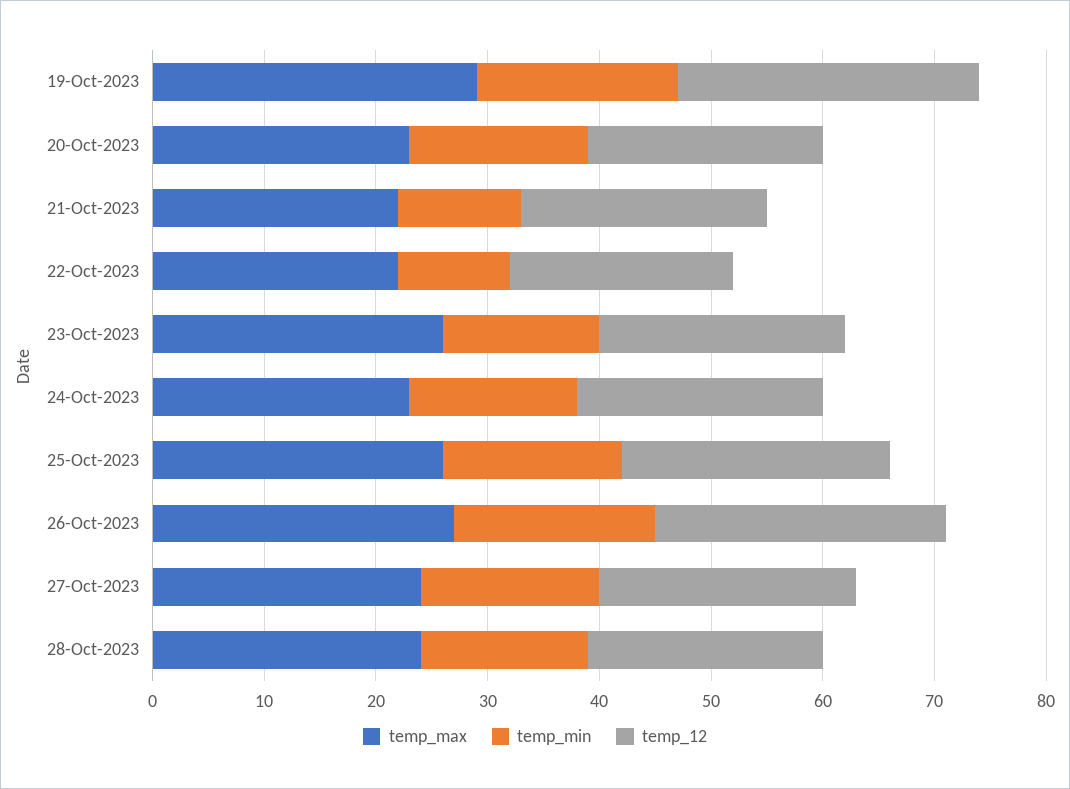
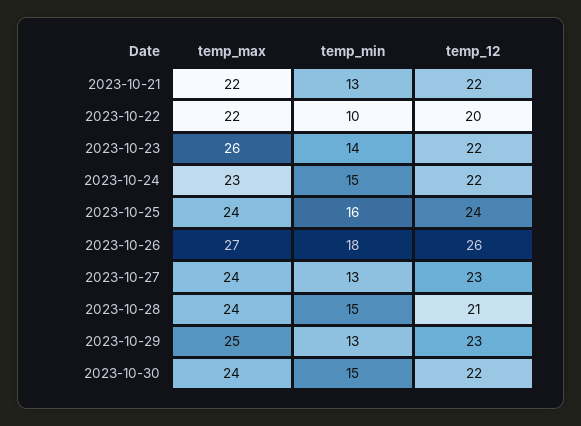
temp_max, 19-Oct-2023: 29 -> none
temp_min, 19-Oct-2023: 18 -> none
temp_12, 19-Oct-2023: 27 -> none
temp_max, 20-Oct-2023: 23 -> none
temp_min, 20-Oct-2023: 16 -> none
temp_12, 20-Oct-2023: 21 -> none
temp_min, 21-Oct-2023: 11 -> 13
temp_max, 25-Oct-2023: 26 -> 24
temp_min, 27-Oct-2023: 16 -> 13
temp_max, 2023-10-29: none -> 25
temp_min, 2023-10-29: none -> 13
temp_12, 2023-10-29: none -> 23
temp_max, 2023-10-30: none -> 24
temp_min, 2023-10-30: none -> 15
temp_12, 2023-10-30: none -> 22

